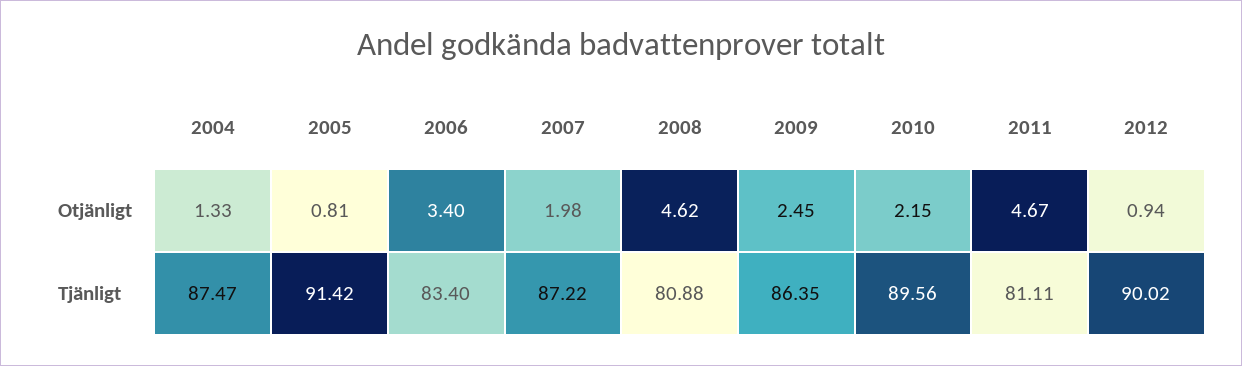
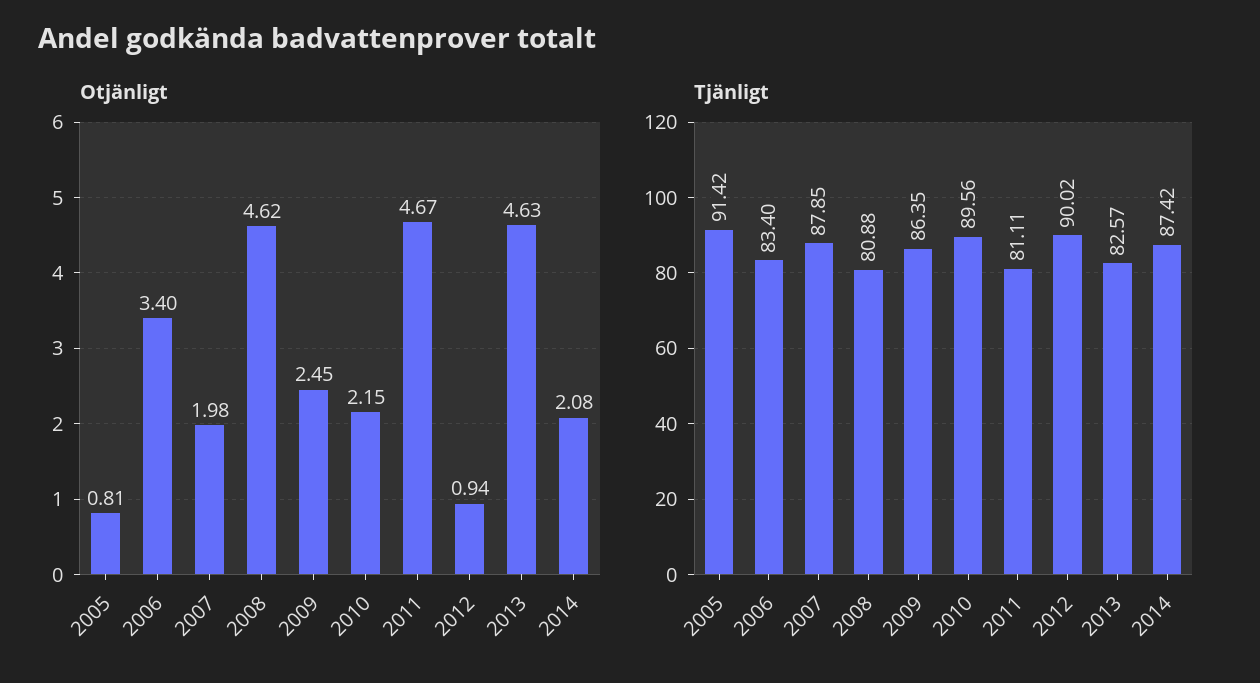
Otjänligt, 2004: 1.33 -> none
Tjänligt, 2004: 87.47 -> none
Tjänligt, 2007: 87.22 -> 87.85
Otjänligt, 2013: none -> 4.63
Otjänligt, 2014: none -> 2.08
Tjänligt, 2013: none -> 82.57
Tjänligt, 2014: none -> 87.42

